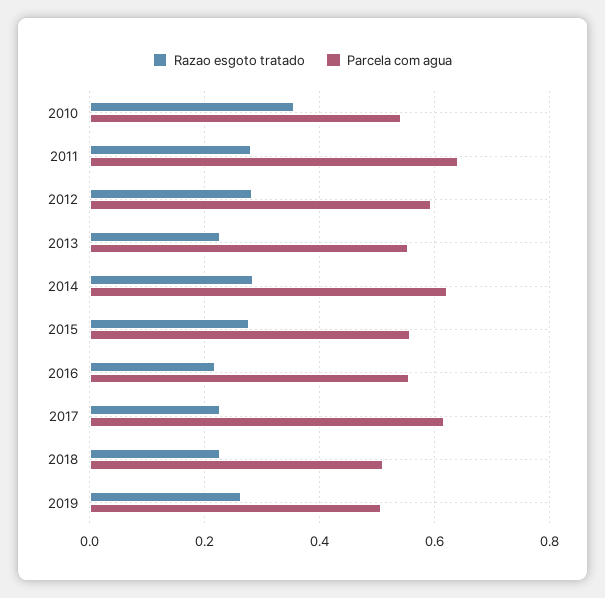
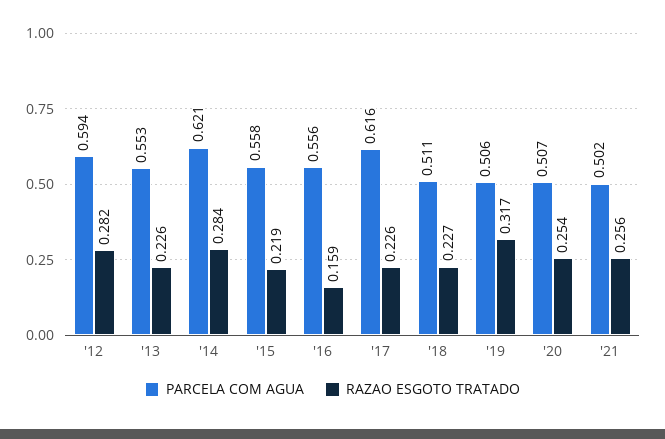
Razao esgoto tratado, 2010: 0.36 -> none
Parcela com agua, 2010: 0.54 -> none
Razao esgoto tratado, 2011: 0.28 -> none
Parcela com agua, 2011: 0.64 -> none
Razao esgoto tratado, 2015: 0.28 -> 0.219
Razao esgoto tratado, 2016: 0.22 -> 0.159
Razao esgoto tratado, 2019: 0.26 -> 0.317
Parcela com agua, '20: none -> 0.507
Razao esgoto tratado, '20: none -> 0.254
Parcela com agua, '21: none -> 0.502
Razao esgoto tratado, '21: none -> 0.256

